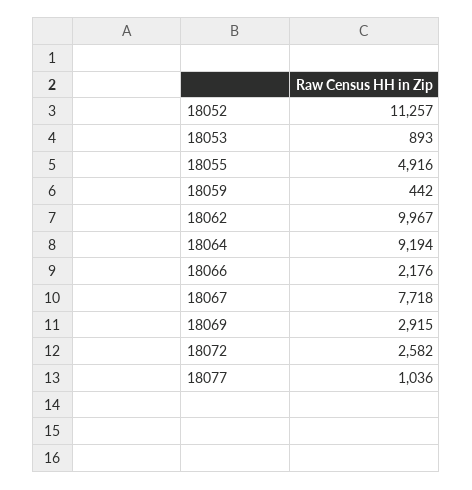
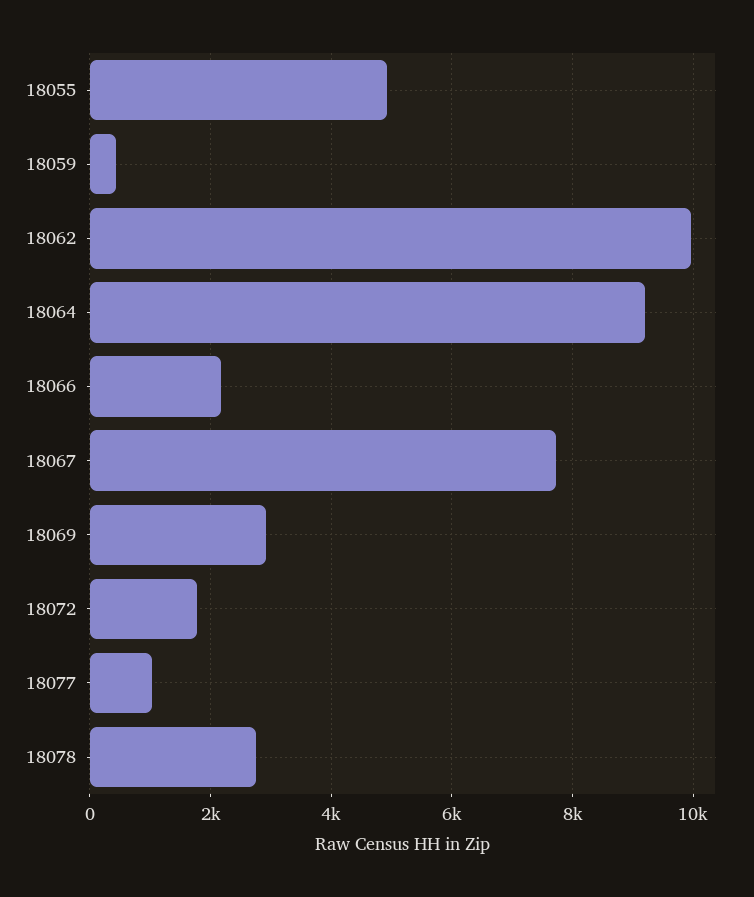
18052: 11257 -> none
18053: 893 -> none
18072: 2582 -> 1800
18078: none -> 2800

